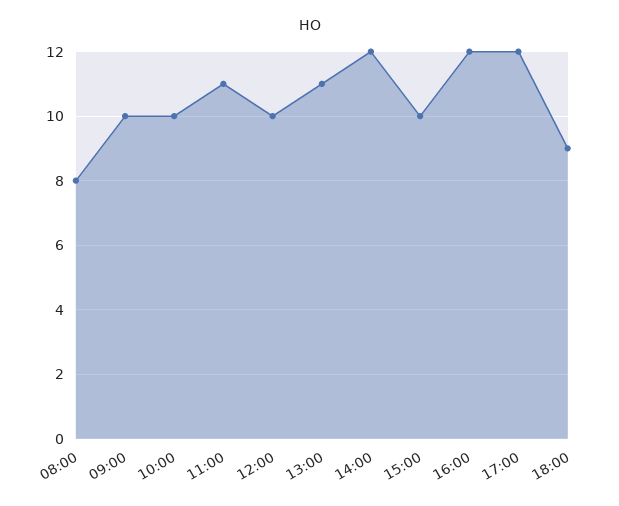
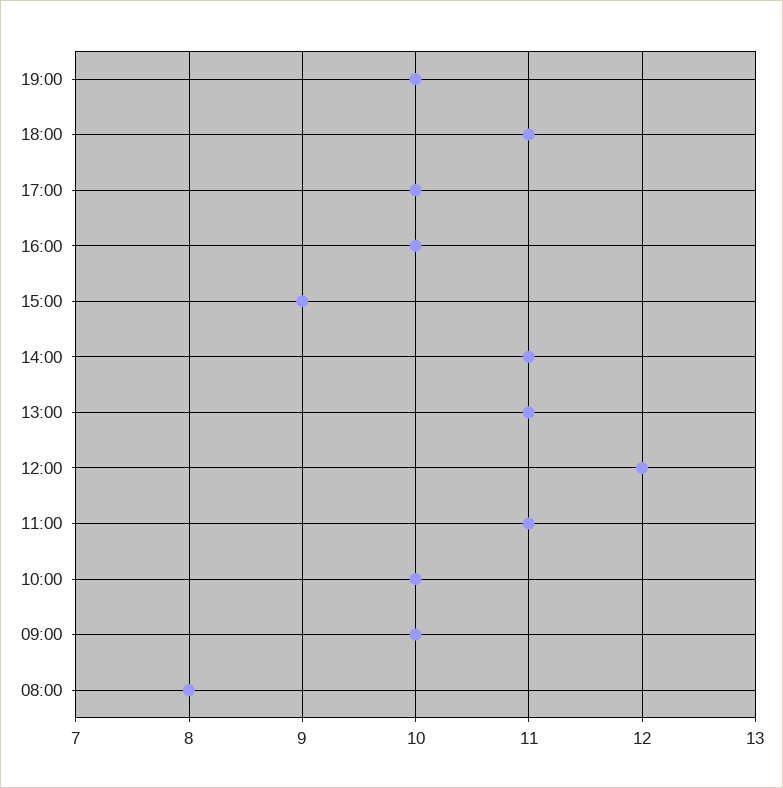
12:00: 10 -> 12
14:00: 12 -> 11
15:00: 10 -> 9
16:00: 12 -> 10
17:00: 12 -> 10
18:00: 9 -> 11
19:00: none -> 10

